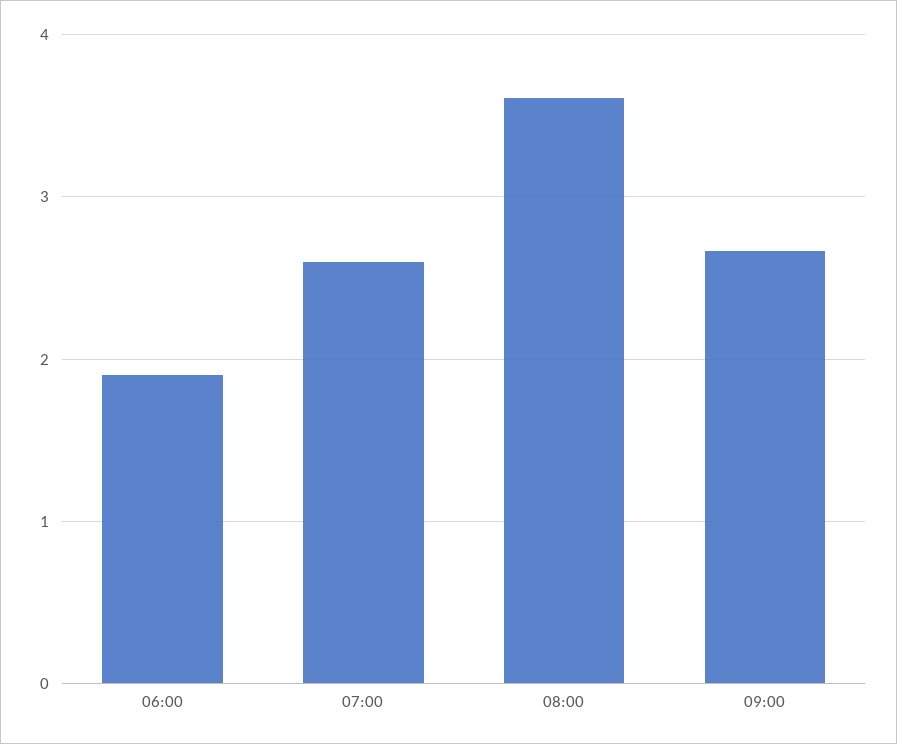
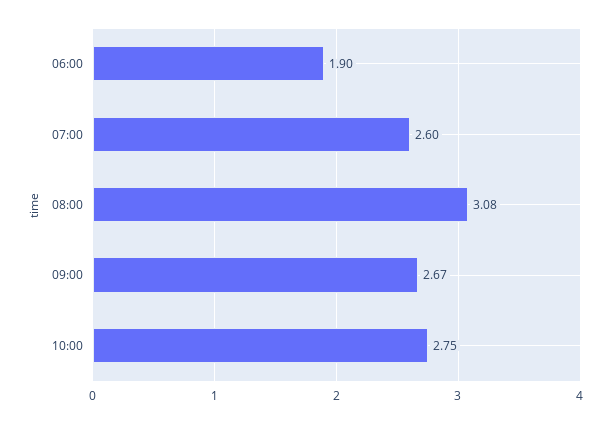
08:00: 3.6 -> 3.08
10:00: none -> 2.75

